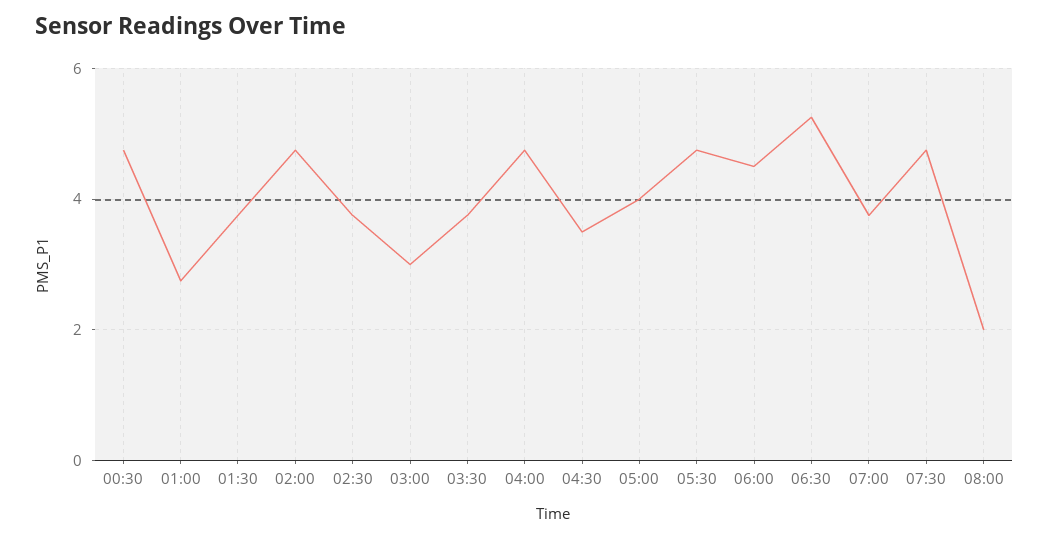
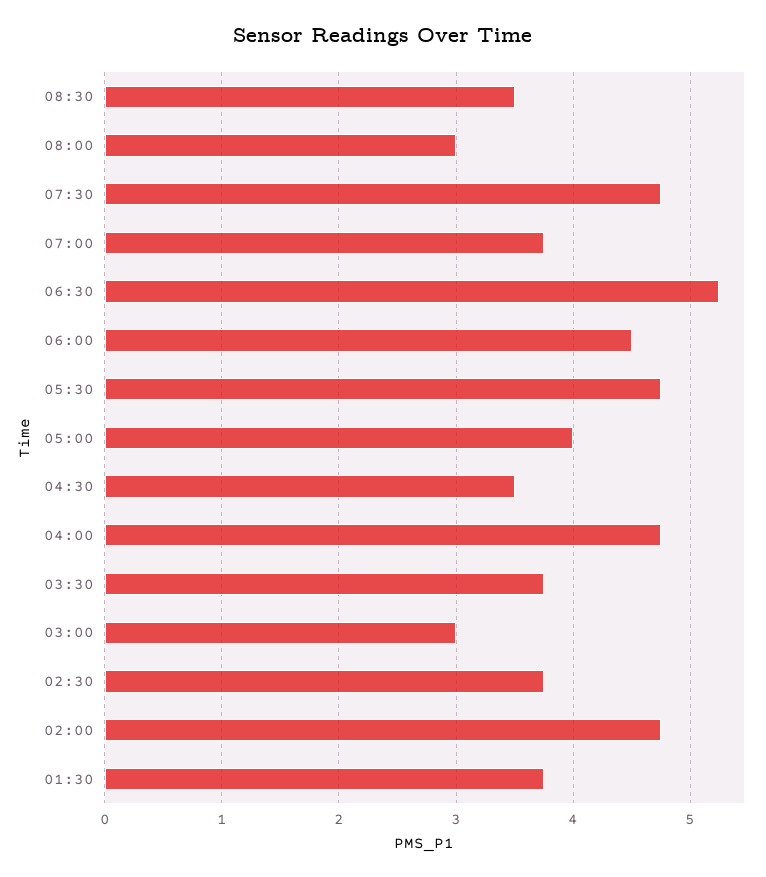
00:30: 4.8 -> none
01:00: 2.8 -> none
08:00: 2 -> 3
08:30: none -> 3.5

